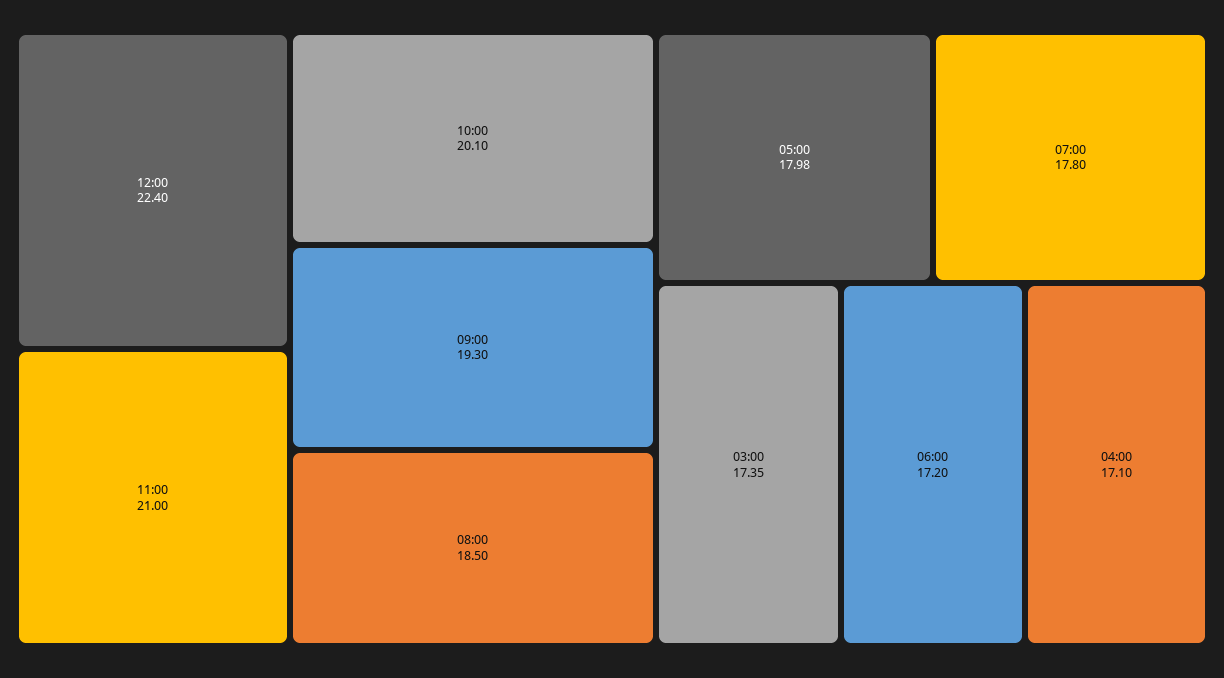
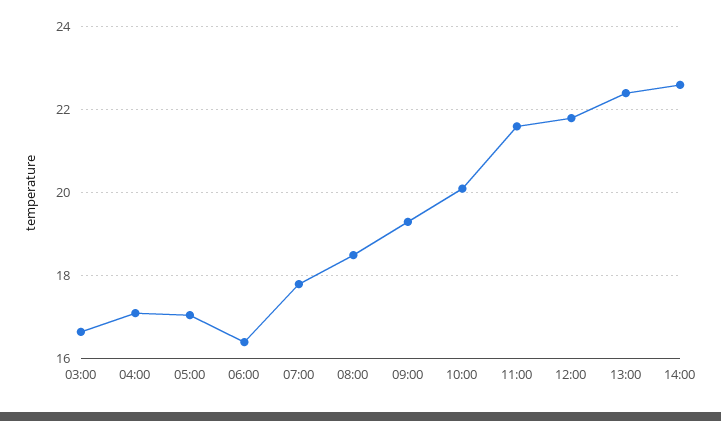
12:00: 22.4 -> 21.8
11:00: 21 -> 21.6
05:00: 17.98 -> 17
03:00: 17.35 -> 16.6
06:00: 17.2 -> 16.4
13:00: none -> 22.4
14:00: none -> 22.6

